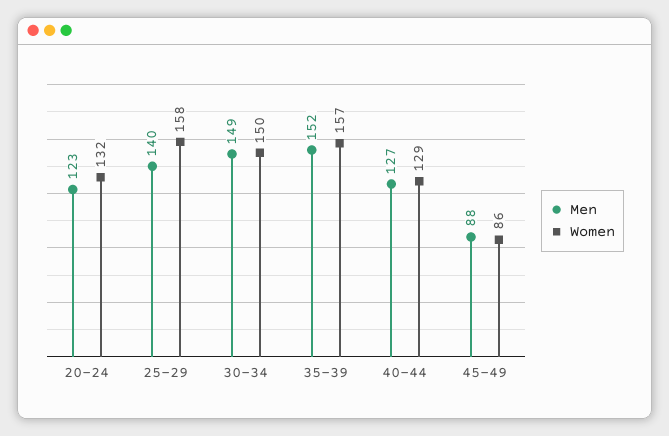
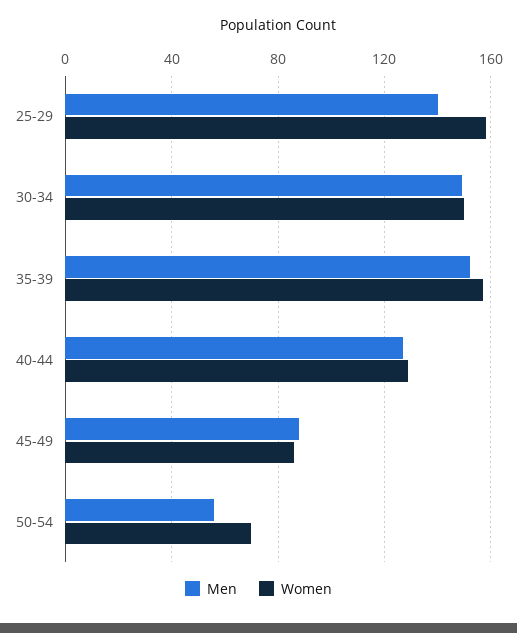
Men, 20-24: 123 -> none
Women, 20-24: 132 -> none
Men, 50-54: none -> 55
Women, 50-54: none -> 70

